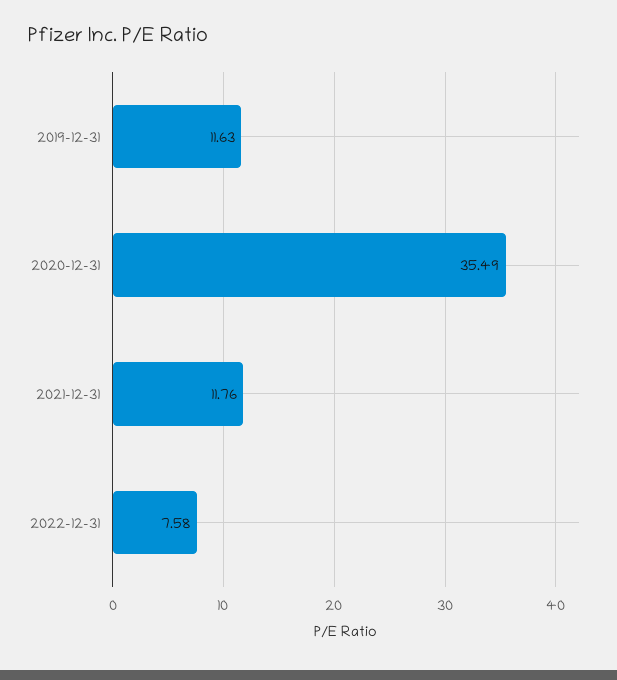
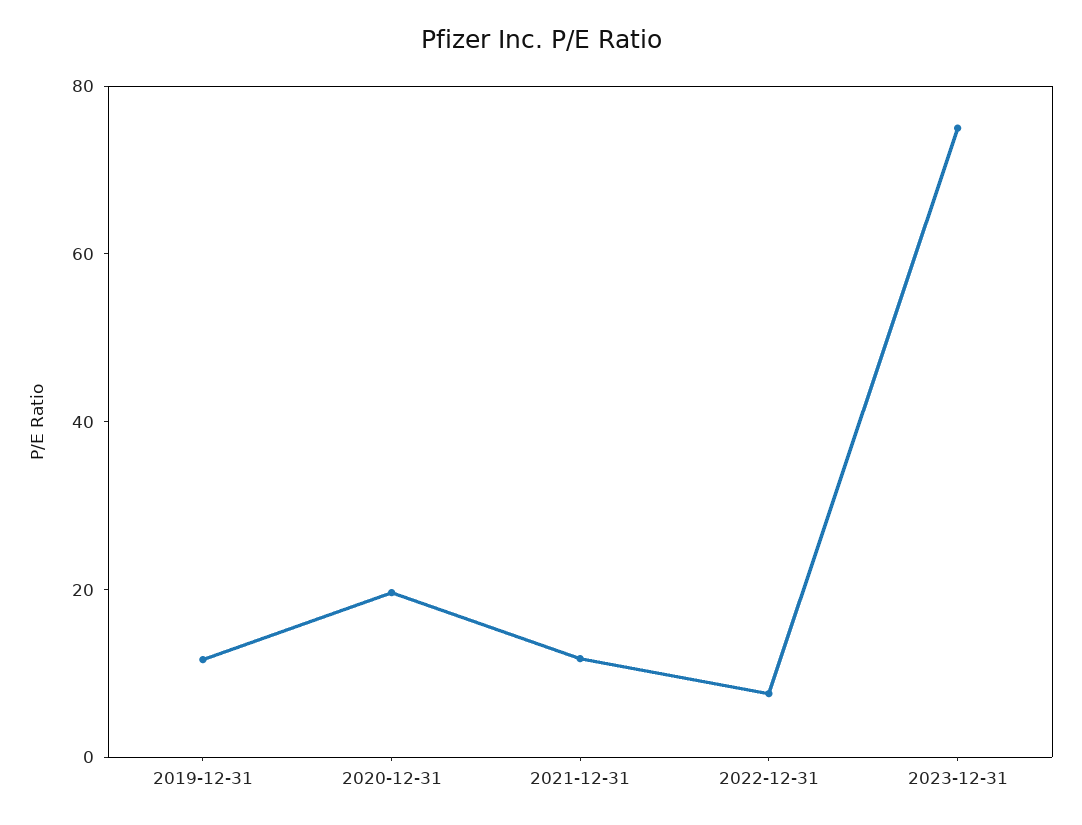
2020-12-31: 35.49 -> 20
2023-12-31: none -> 75

